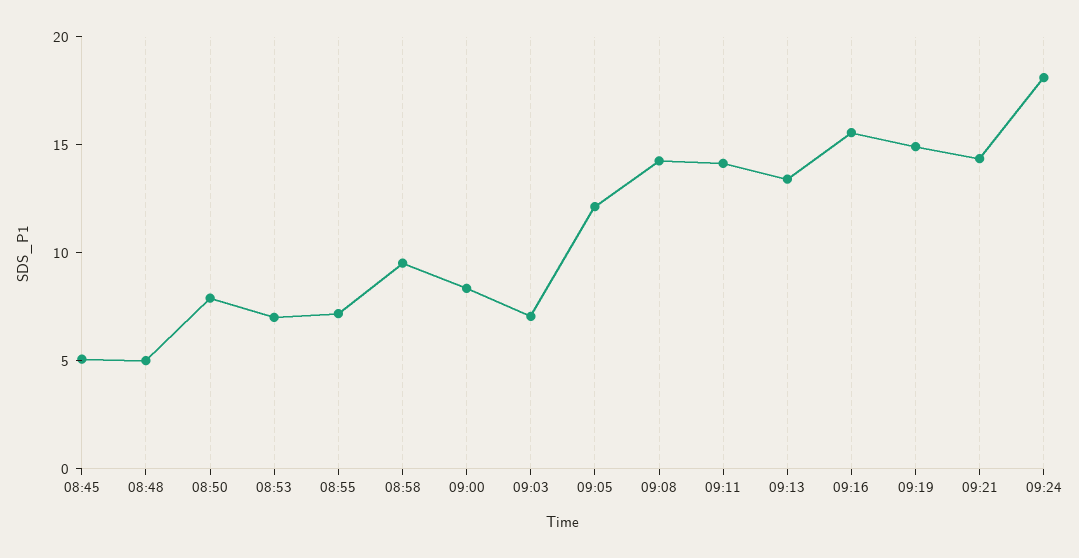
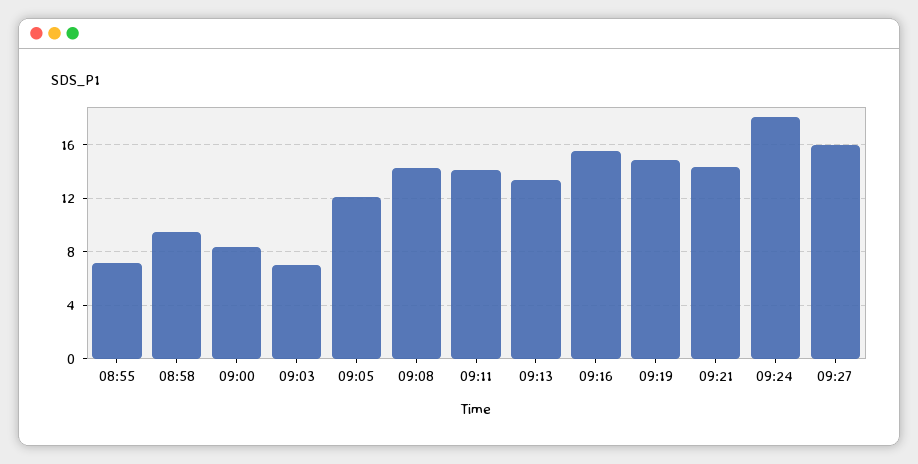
08:45: 5 -> none
08:48: 5 -> none
08:50: 8 -> none
08:53: 7 -> none
09:27: none -> 16

